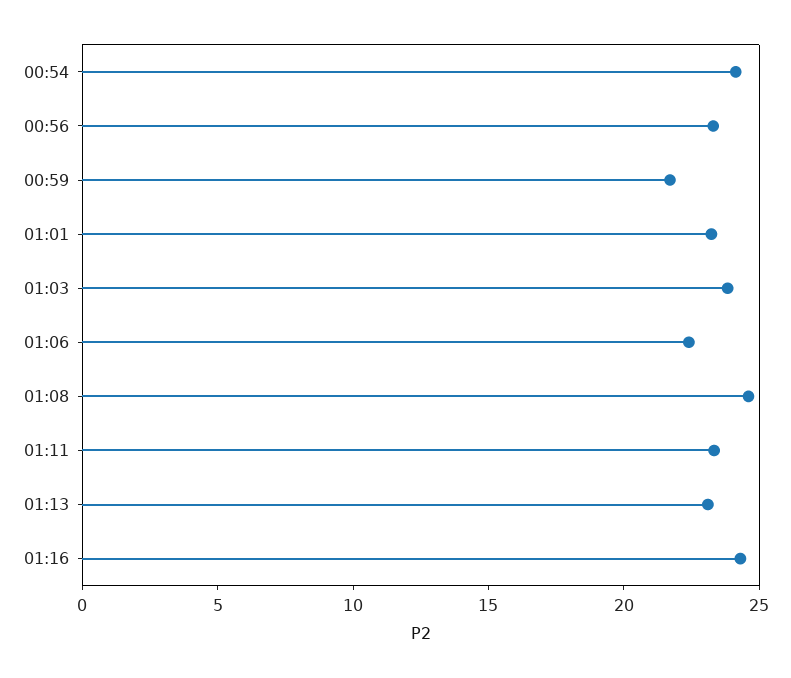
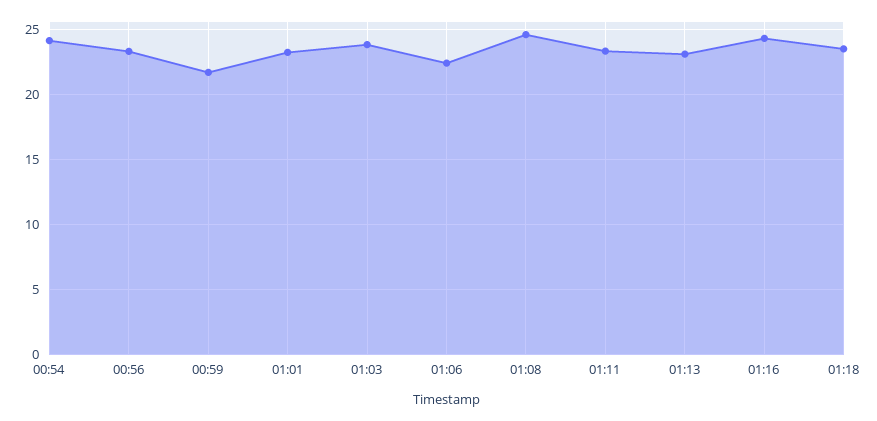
01:18: none -> 23.5

